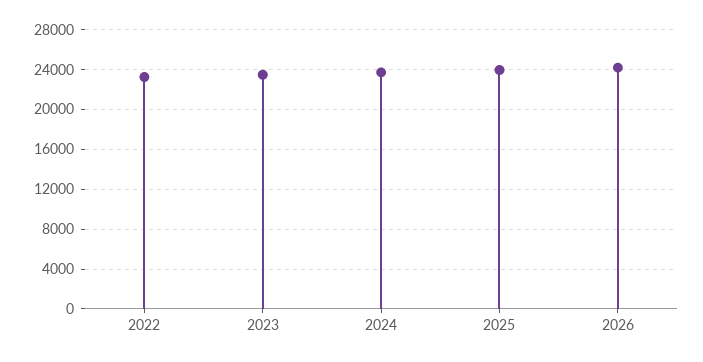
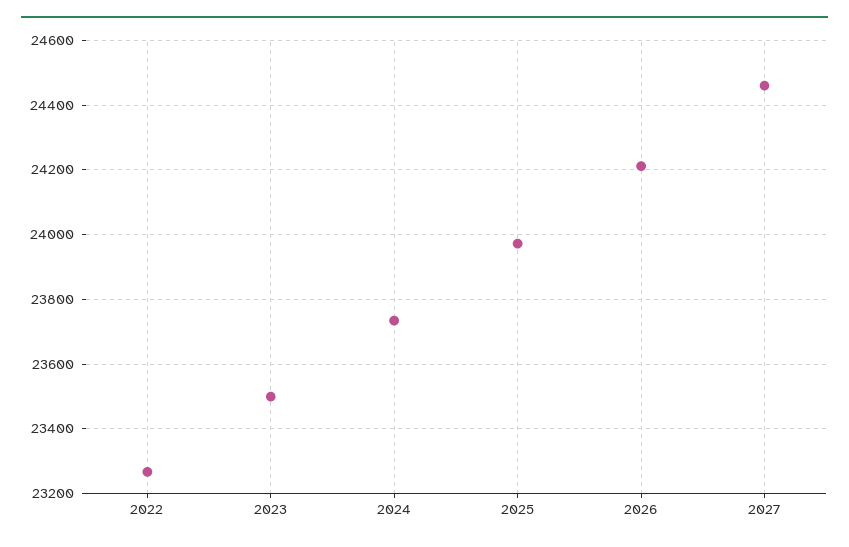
2027: none -> 24460

